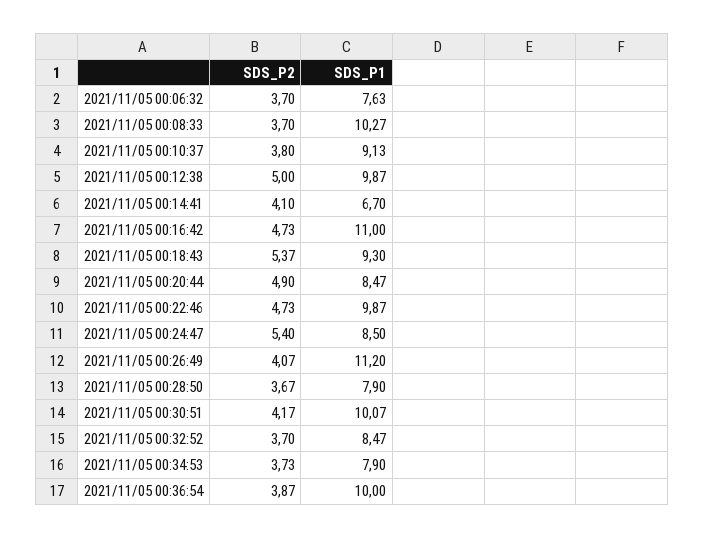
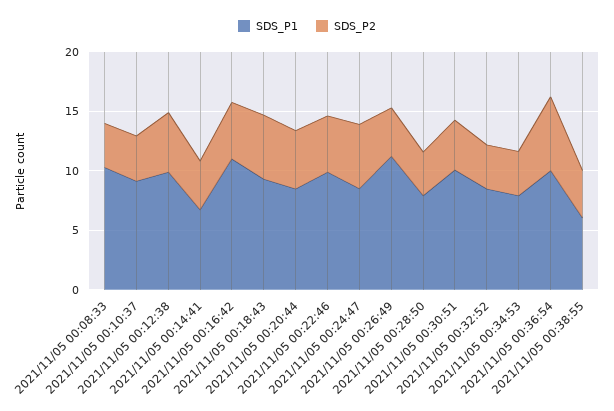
SDS_P2, 2021/11/05 00:06:32: 3.7 -> none
SDS_P1, 2021/11/05 00:06:32: 7.63 -> none
SDS_P2, 2021/11/05 00:36:54: 3.87 -> 6
SDS_P1, 2021/11/05 00:38:55: none -> 6
SDS_P2, 2021/11/05 00:38:55: none -> 4

